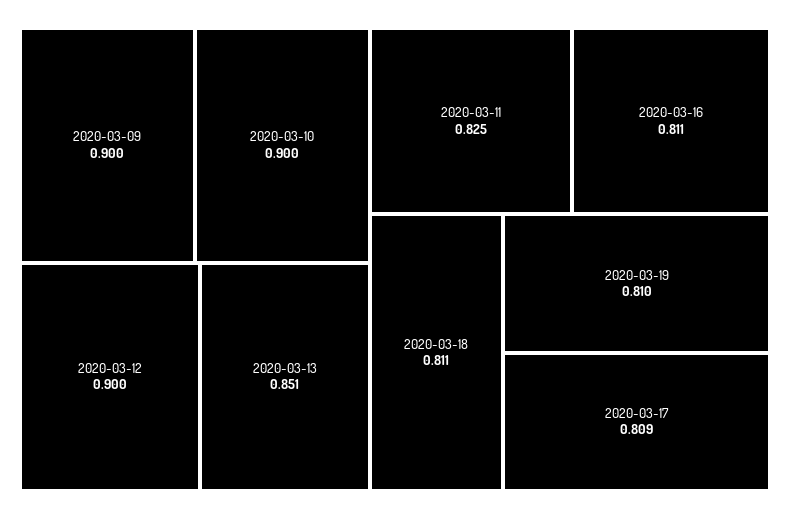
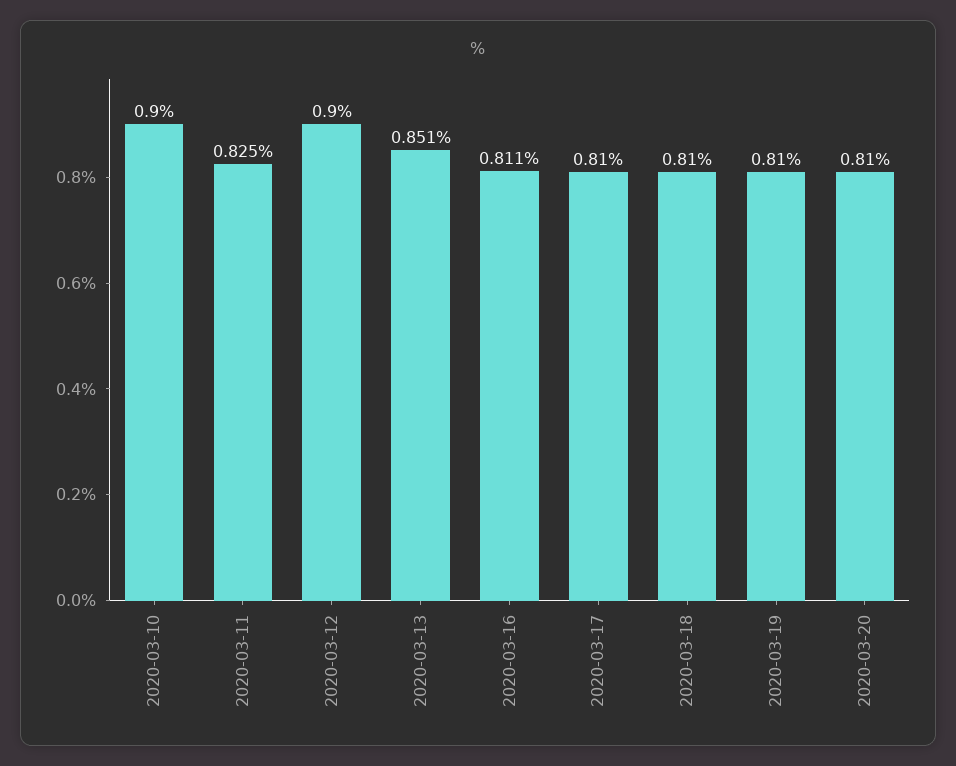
2020-03-09: 0.9 -> none
2020-03-18: 0.811 -> 0.81
2020-03-17: 0.809 -> 0.81
2020-03-20: none -> 0.81

